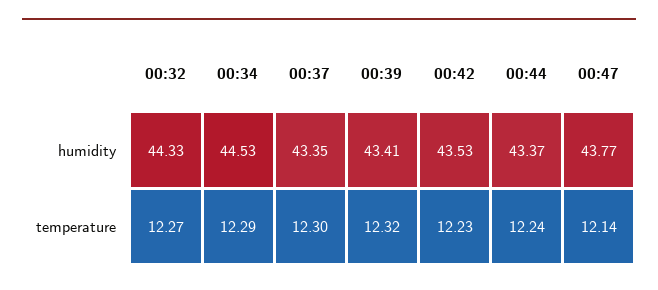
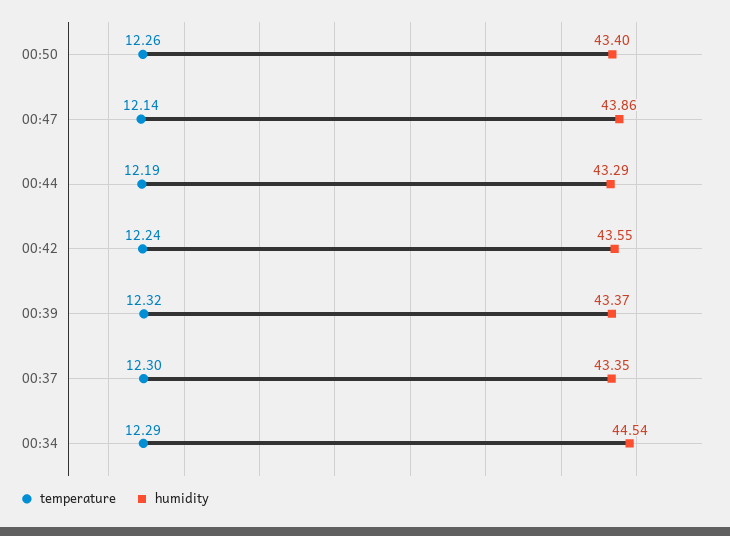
humidity, 00:32: 44.33 -> none
humidity, 00:34: 44.53 -> 44.54
humidity, 00:39: 43.41 -> 43.37
humidity, 00:42: 43.53 -> 43.55
humidity, 00:44: 43.37 -> 43.29
humidity, 00:47: 43.77 -> 43.86
temperature, 00:32: 12.27 -> none
temperature, 00:42: 12.23 -> 12.24
temperature, 00:44: 12.24 -> 12.19
temperature, 00:50: none -> 12.26
humidity, 00:50: none -> 43.4

